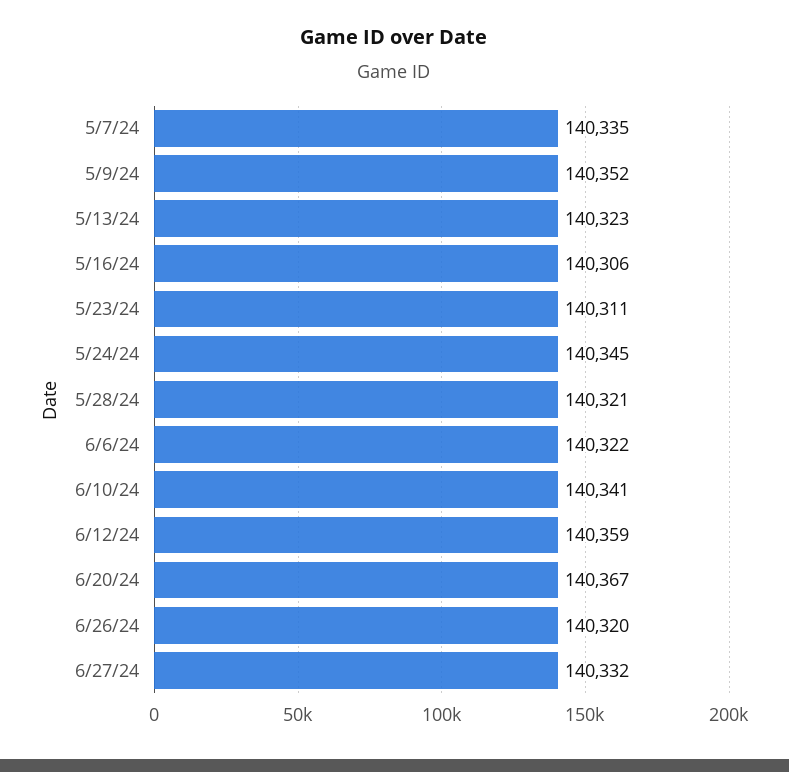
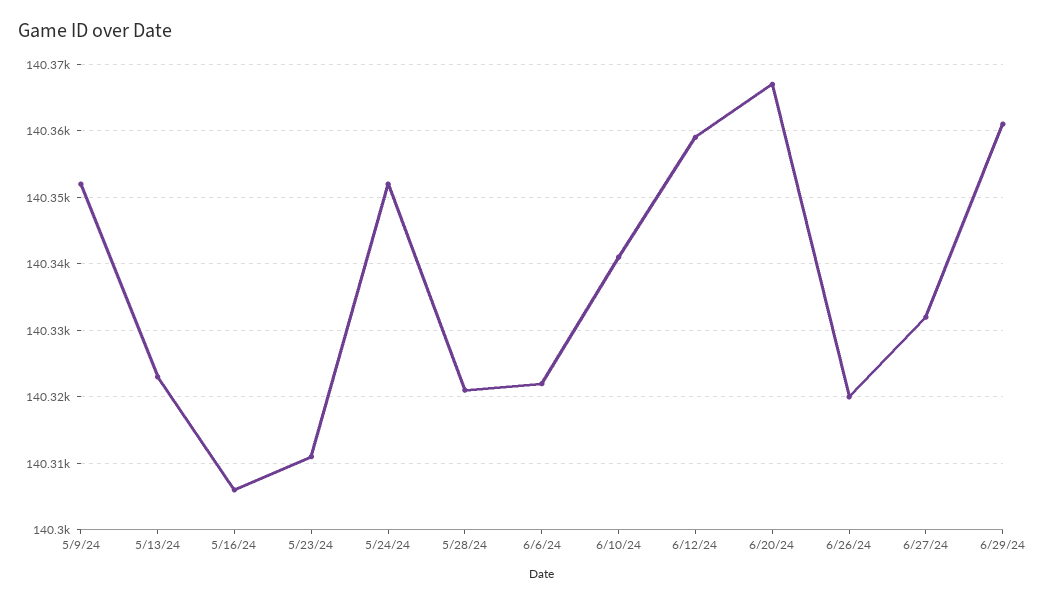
5/7/24: 140335 -> none
5/24/24: 140345 -> 140352
6/29/24: none -> 140361

